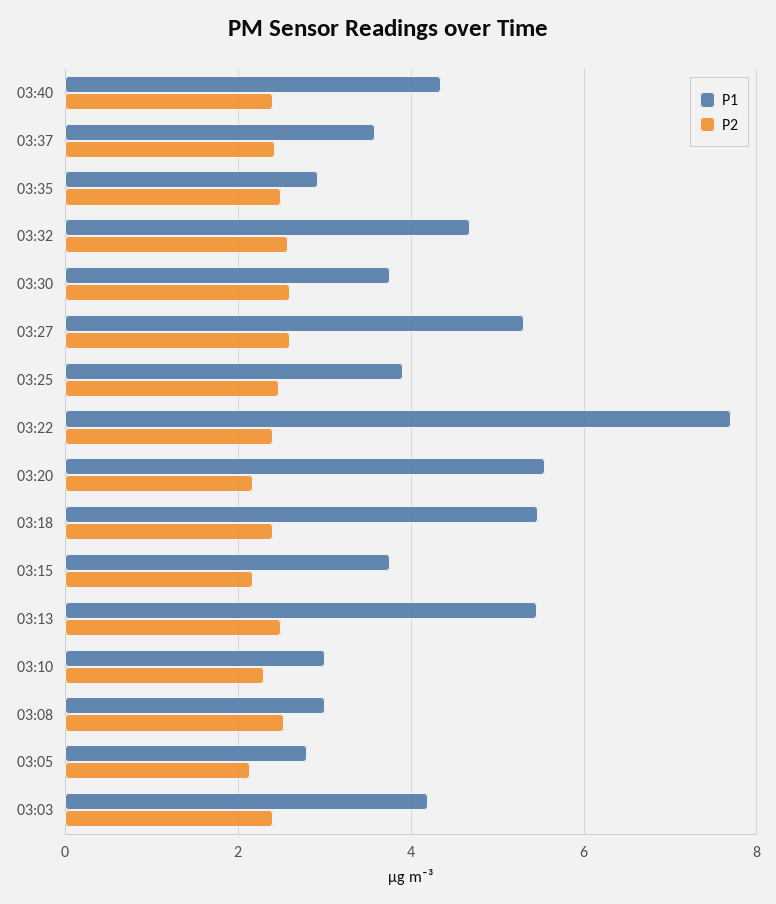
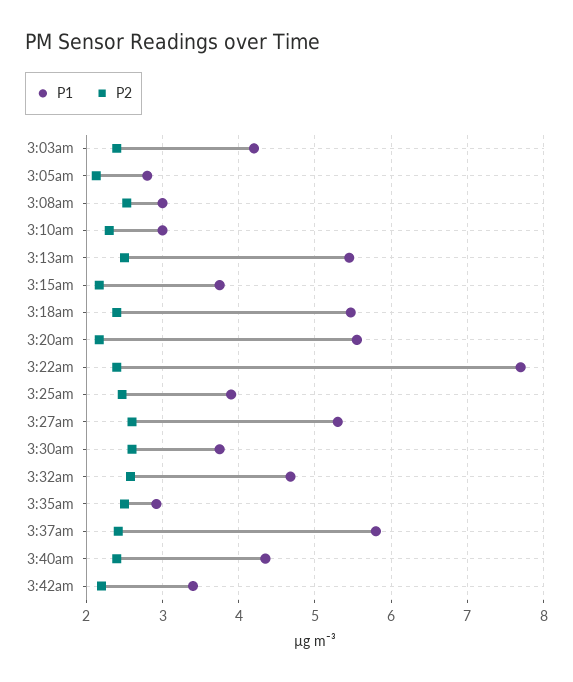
P1, 03:37: 3.6 -> 5.8
P1, 3:42am: none -> 3.4
P2, 3:42am: none -> 2.2

